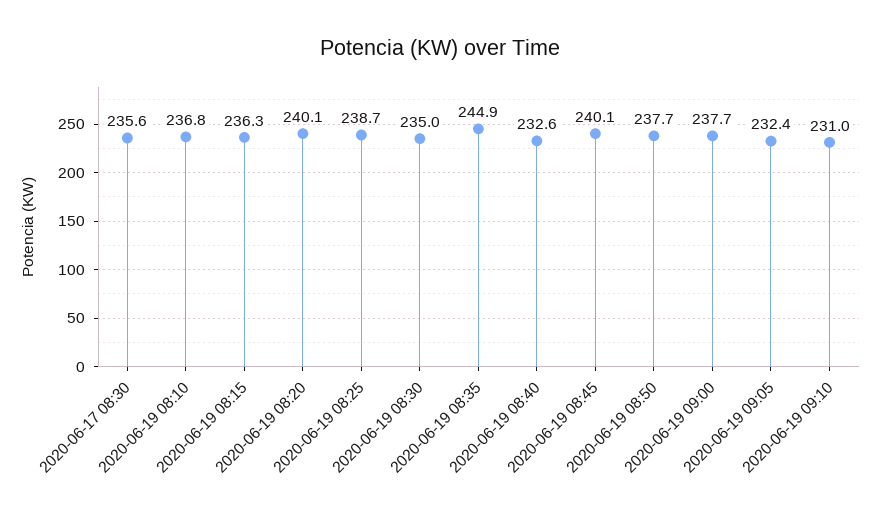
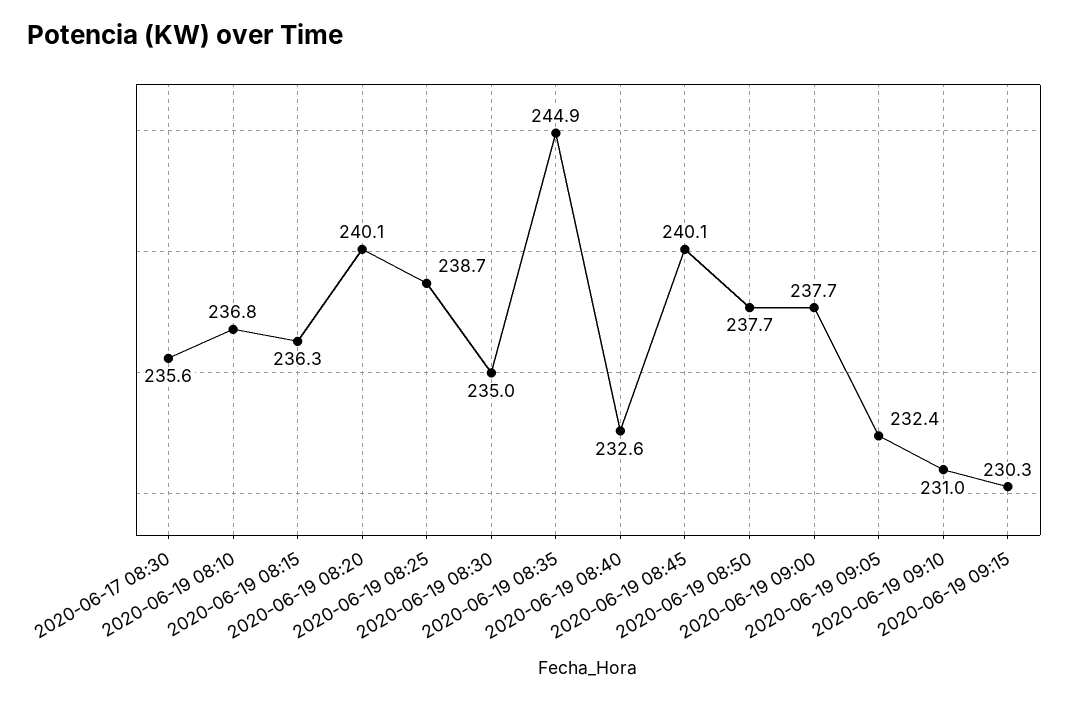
2020-06-19 09:15: none -> 230.3

